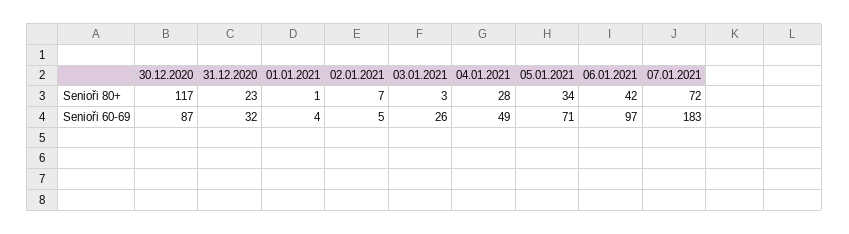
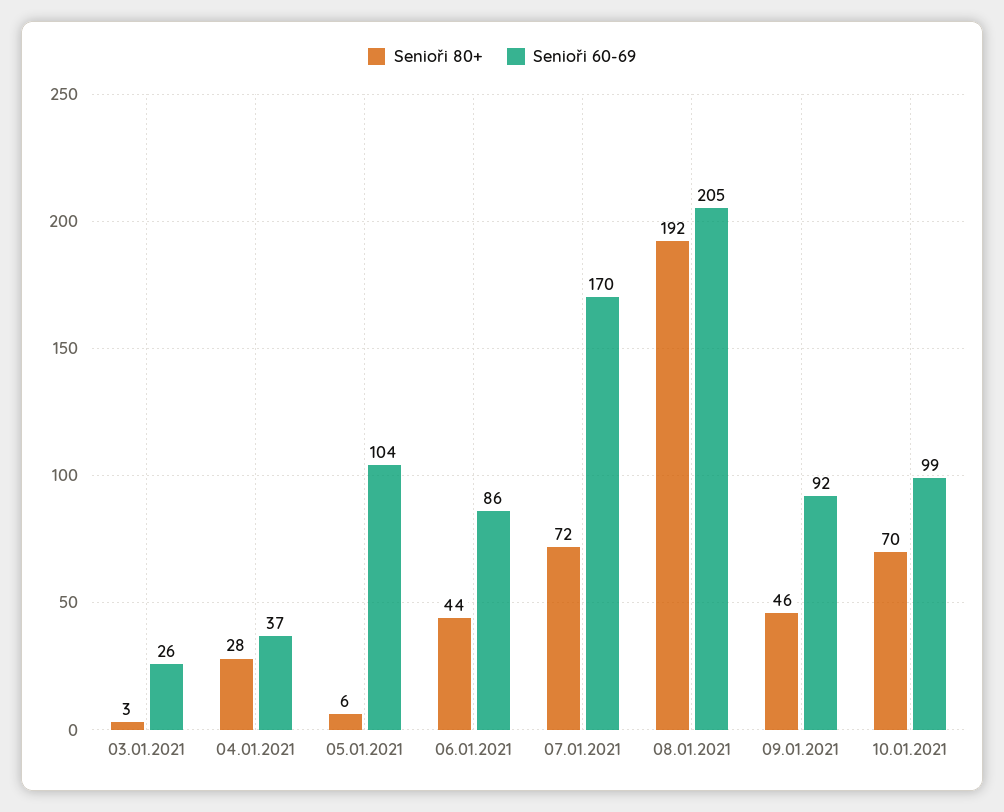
Senioři 80+, 30.12.2020: 117 -> none
Senioři 80+, 31.12.2020: 23 -> none
Senioři 80+, 01.01.2021: 1 -> none
Senioři 80+, 02.01.2021: 7 -> none
Senioři 80+, 05.01.2021: 34 -> 6
Senioři 80+, 06.01.2021: 42 -> 44
Senioři 60-69, 30.12.2020: 87 -> none
Senioři 60-69, 31.12.2020: 32 -> none
Senioři 60-69, 01.01.2021: 4 -> none
Senioři 60-69, 02.01.2021: 5 -> none
Senioři 60-69, 04.01.2021: 49 -> 37
Senioři 60-69, 05.01.2021: 71 -> 104
Senioři 60-69, 06.01.2021: 97 -> 86
Senioři 60-69, 07.01.2021: 183 -> 170
Senioři 80+, 08.01.2021: none -> 192
Senioři 60-69, 08.01.2021: none -> 205
Senioři 80+, 09.01.2021: none -> 46
Senioři 60-69, 09.01.2021: none -> 92
Senioři 80+, 10.01.2021: none -> 70
Senioři 60-69, 10.01.2021: none -> 99

